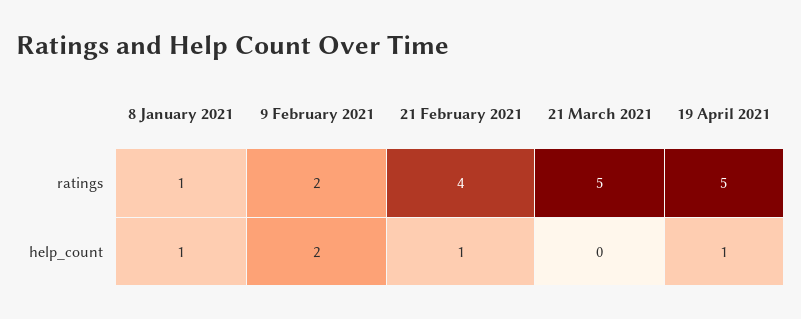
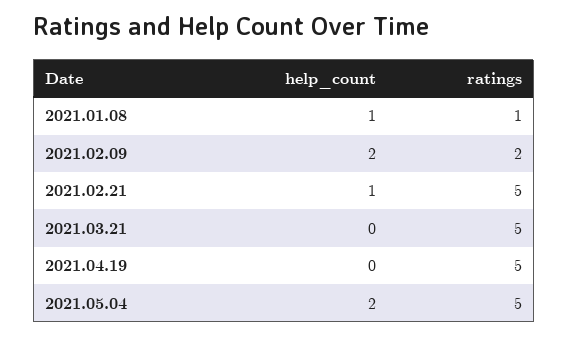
21 February 2021, ratings: 4 -> 5
19 April 2021, help_count: 1 -> 0
2021.05.04, help_count: none -> 2
2021.05.04, ratings: none -> 5

